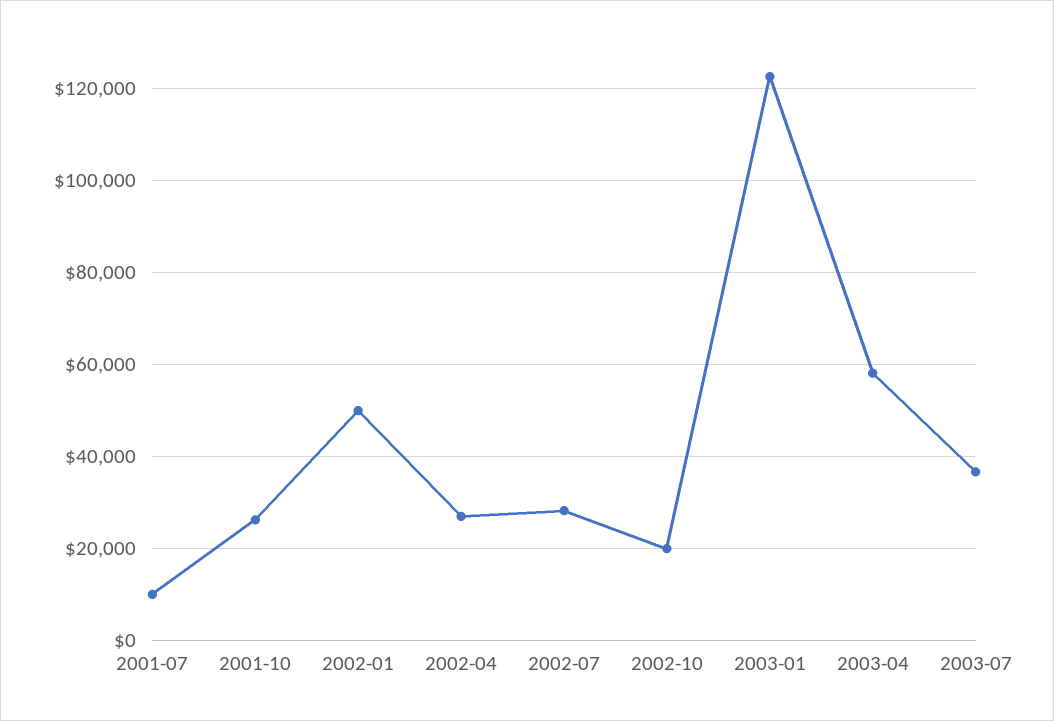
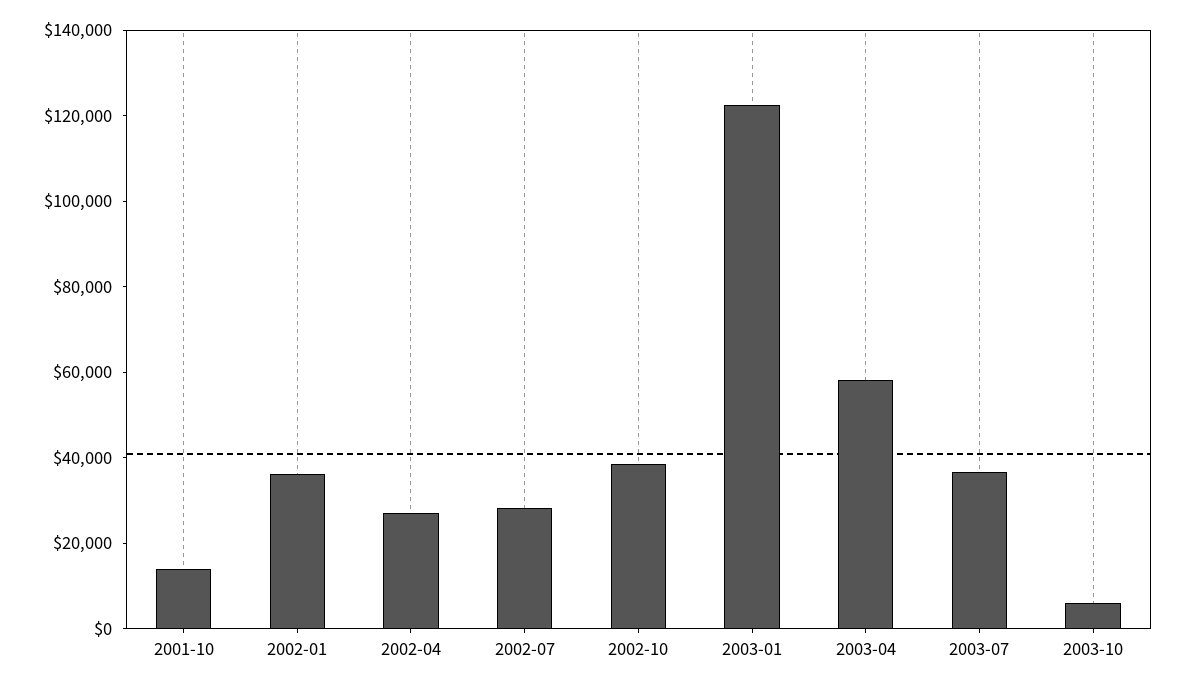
2001-07: 10000 -> none
2001-10: 26000 -> 15000
2002-01: 50000 -> 35000
2002-10: 20000 -> 40000
2003-10: none -> 5000

